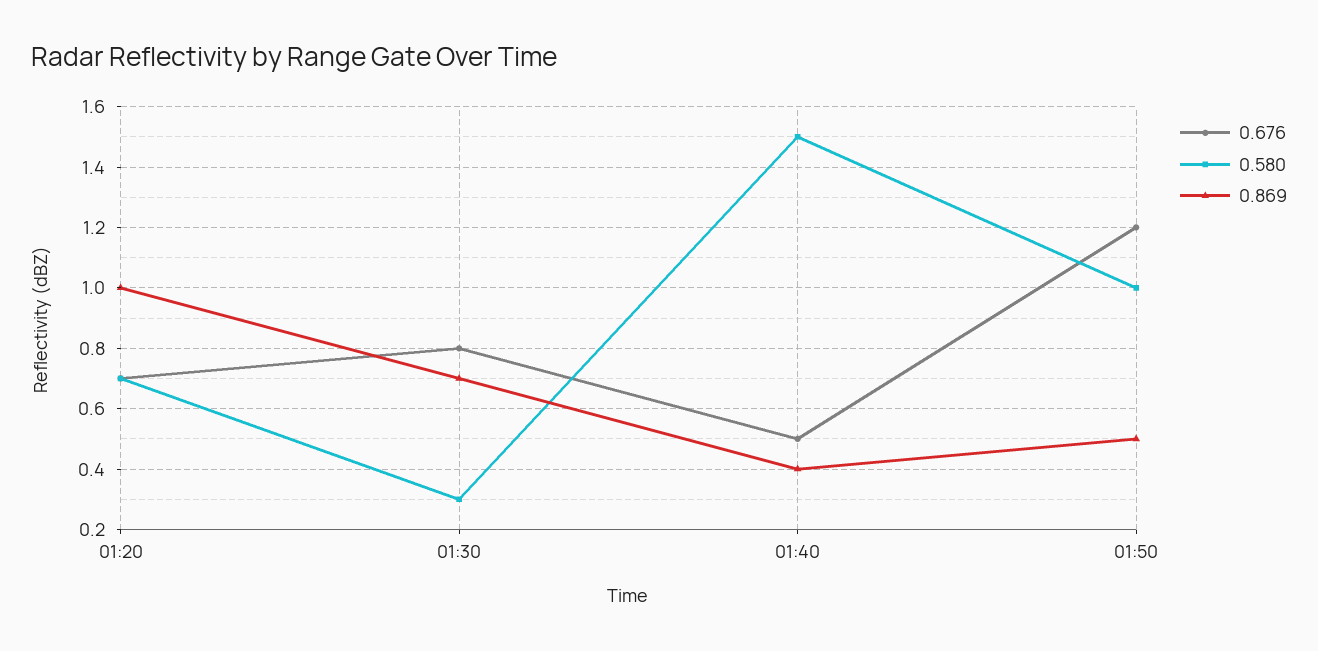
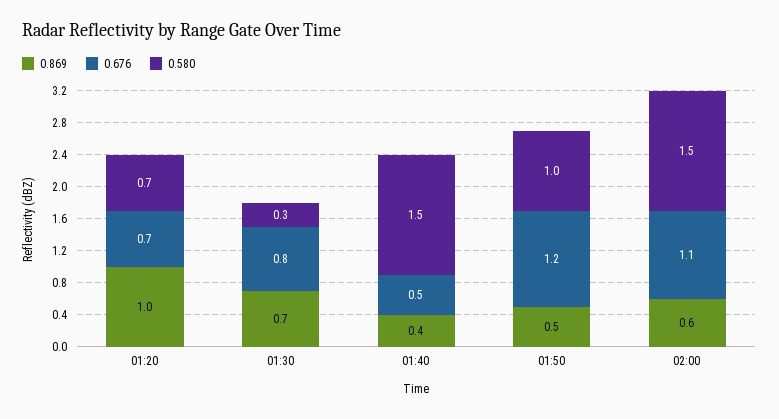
0.869, 02:00: none -> 0.6
0.676, 02:00: none -> 1.1
0.580, 02:00: none -> 1.5

